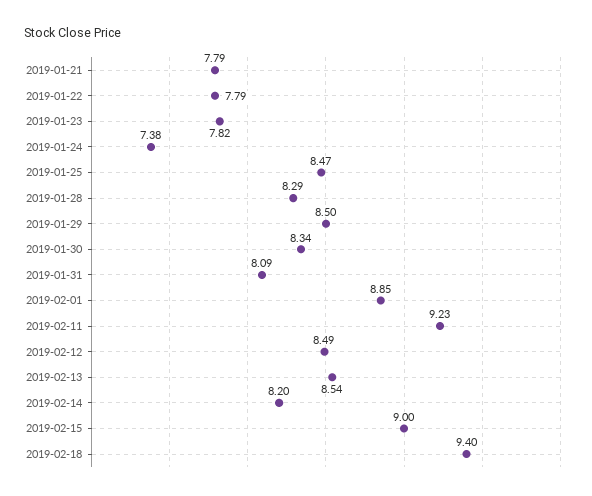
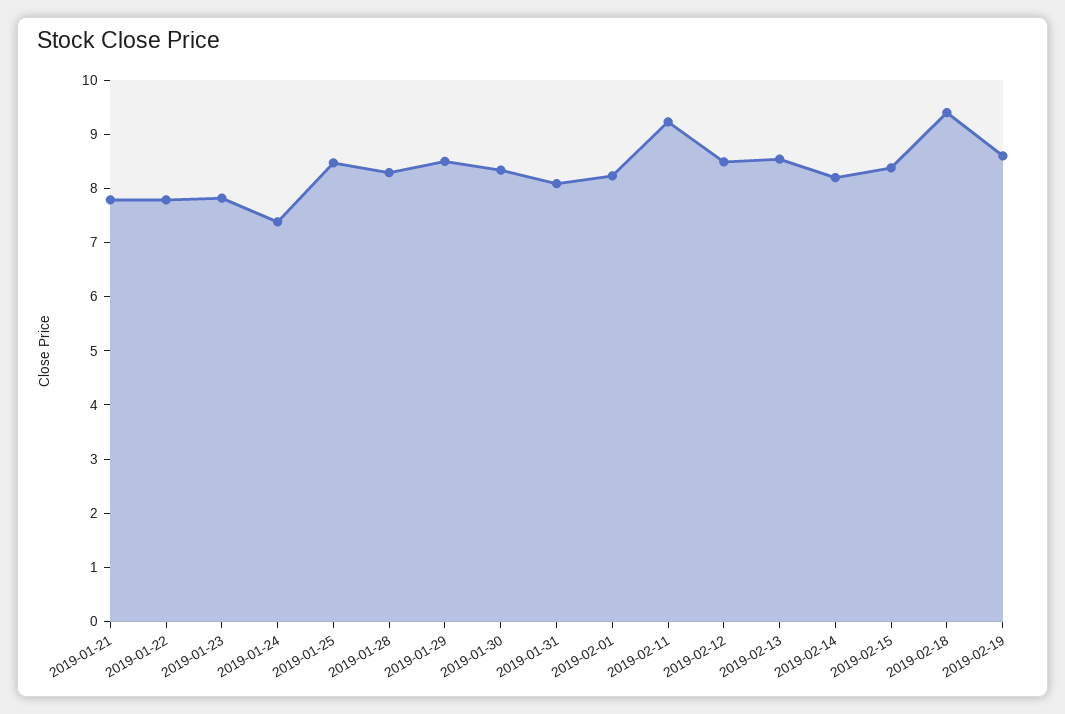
2019-02-01: 8.85 -> 8.2
2019-02-15: 9 -> 8.4
2019-02-19: none -> 8.6

